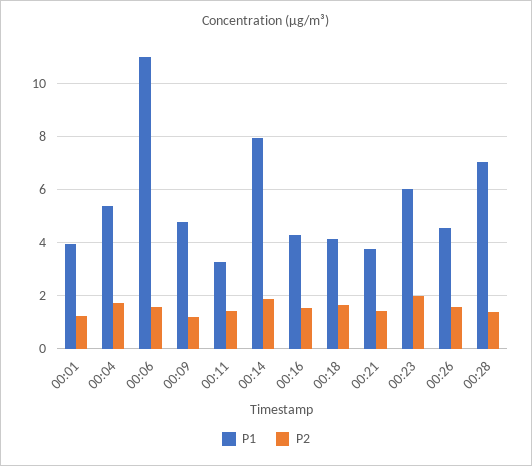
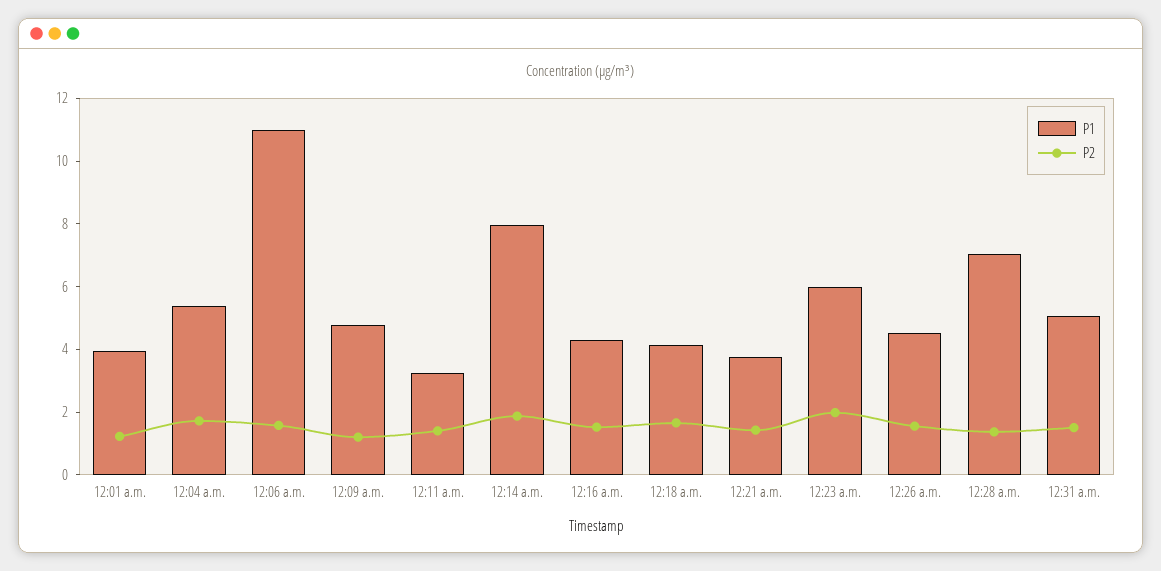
P1, 12:31 a.m.: none -> 5
P2, 12:31 a.m.: none -> 1.5

